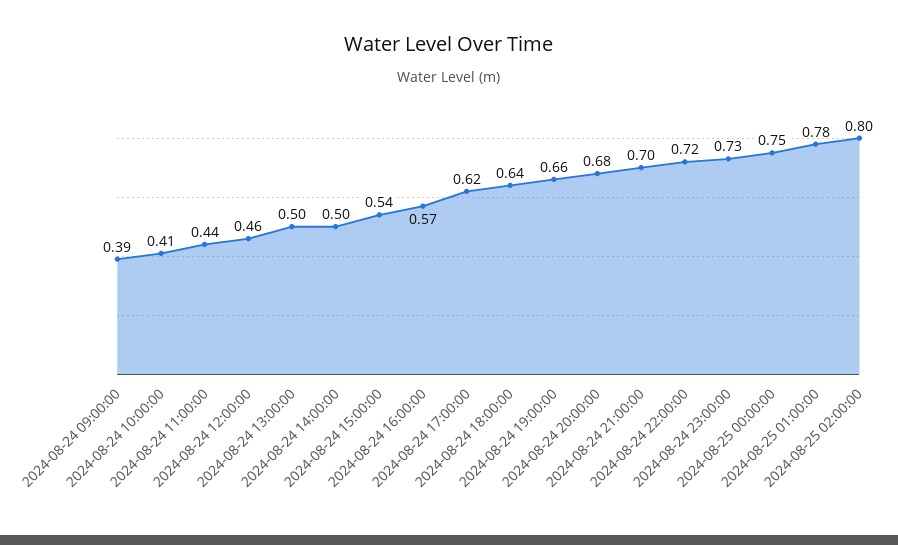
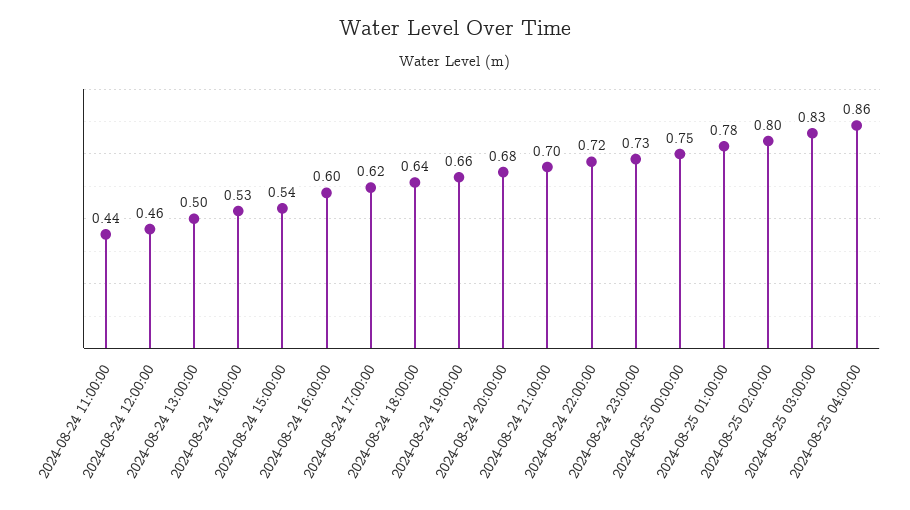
2024-08-24 09:00:00: 0.39 -> none
2024-08-24 10:00:00: 0.41 -> none
2024-08-24 14:00:00: 0.5 -> 0.53
2024-08-24 16:00:00: 0.57 -> 0.6
2024-08-25 03:00:00: none -> 0.83
2024-08-25 04:00:00: none -> 0.86

